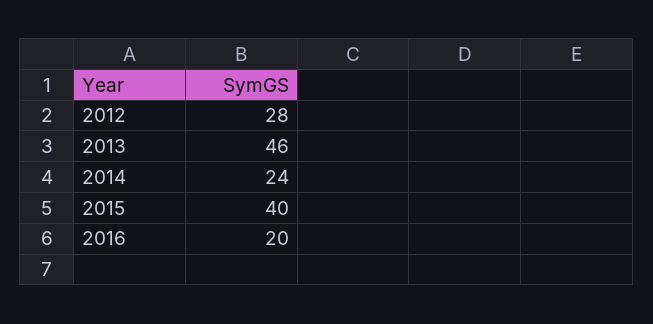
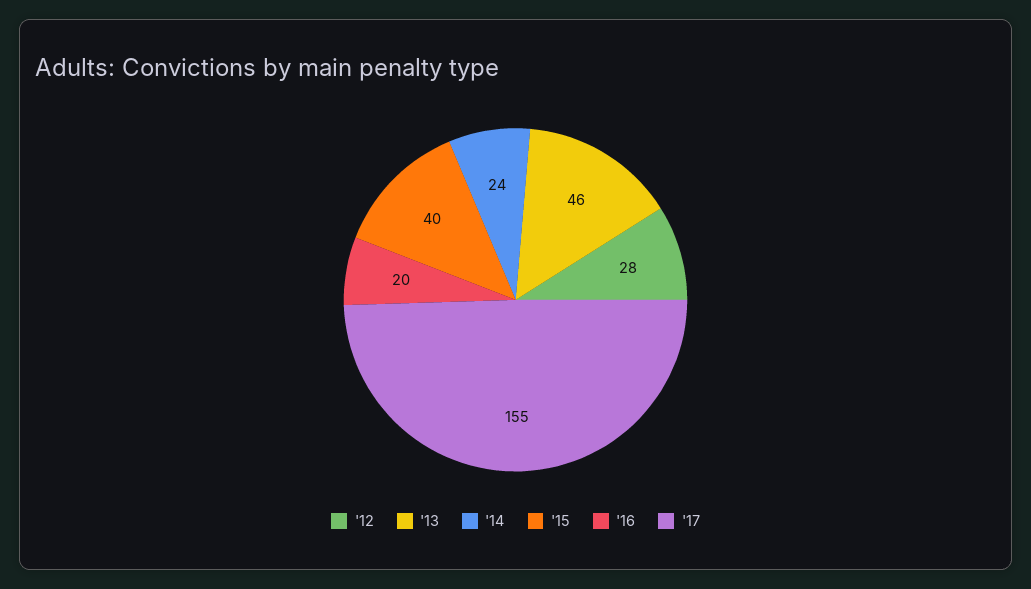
'17: none -> 155

